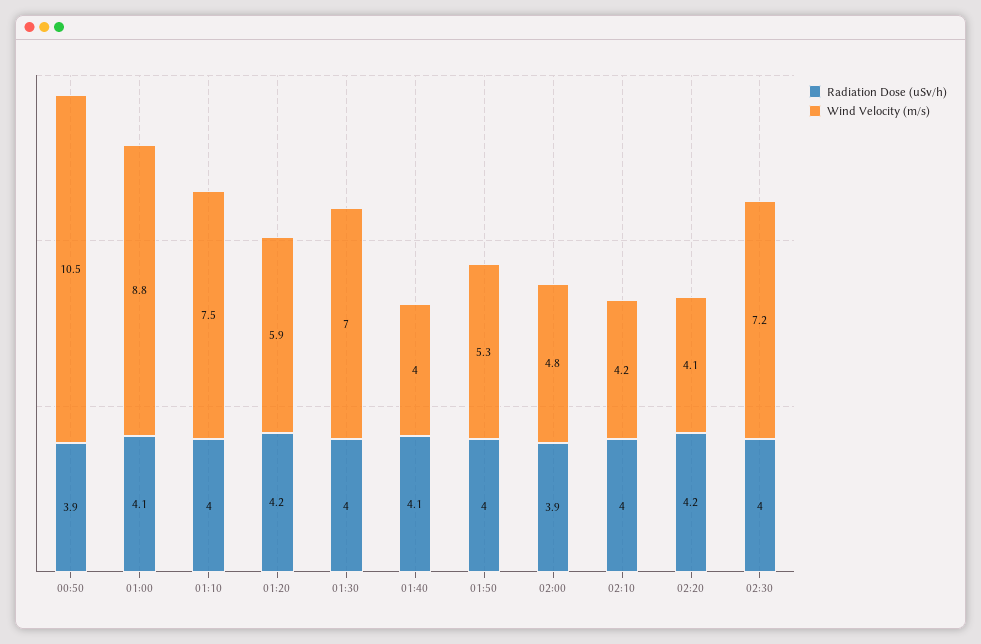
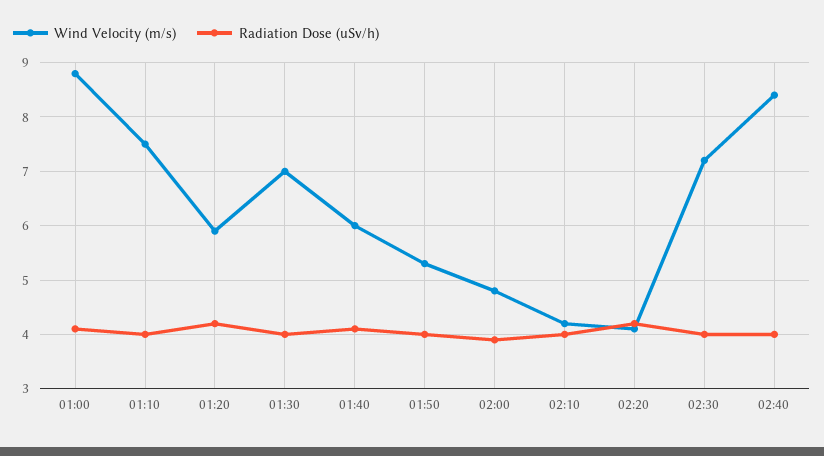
Radiation Dose (uSv/h), 00:50: 3.9 -> none
Wind Velocity (m/s), 00:50: 10.5 -> none
Wind Velocity (m/s), 01:40: 4 -> 6
Wind Velocity (m/s), 02:40: none -> 8.5
Radiation Dose (uSv/h), 02:40: none -> 4

